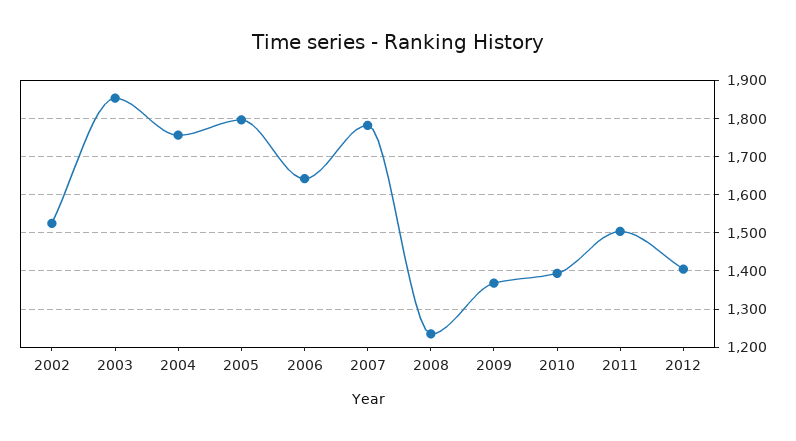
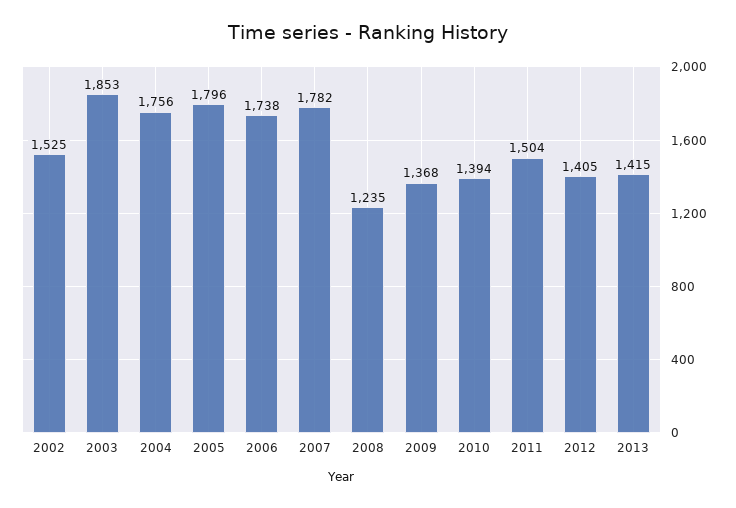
2006: 1640 -> 1738
2013: none -> 1415

